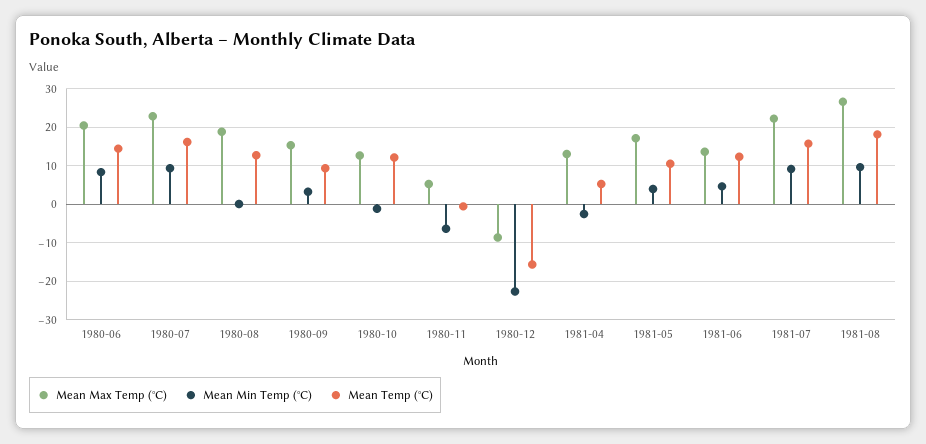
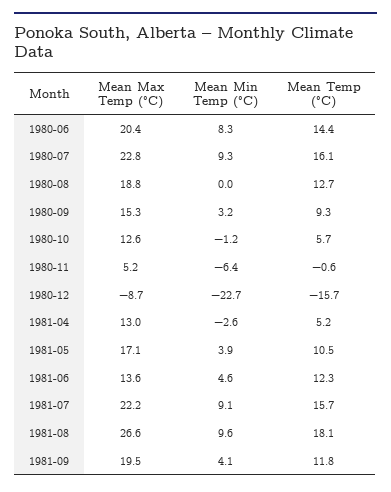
Mean Temp (°C), 1980-10: 12 -> 5.7
Mean Max Temp (°C), 1981-09: none -> 19.5
Mean Min Temp (°C), 1981-09: none -> 4.1
Mean Temp (°C), 1981-09: none -> 11.8

